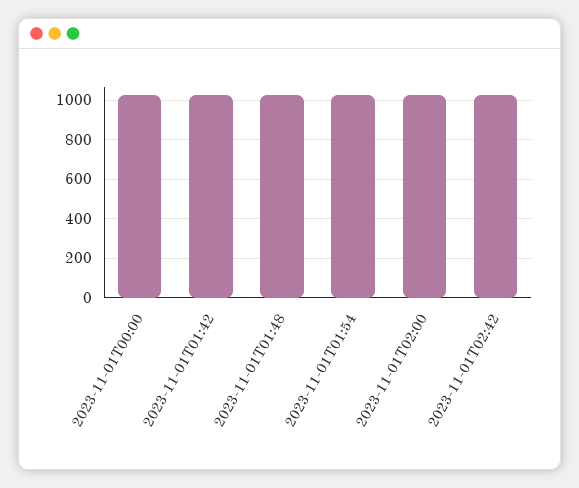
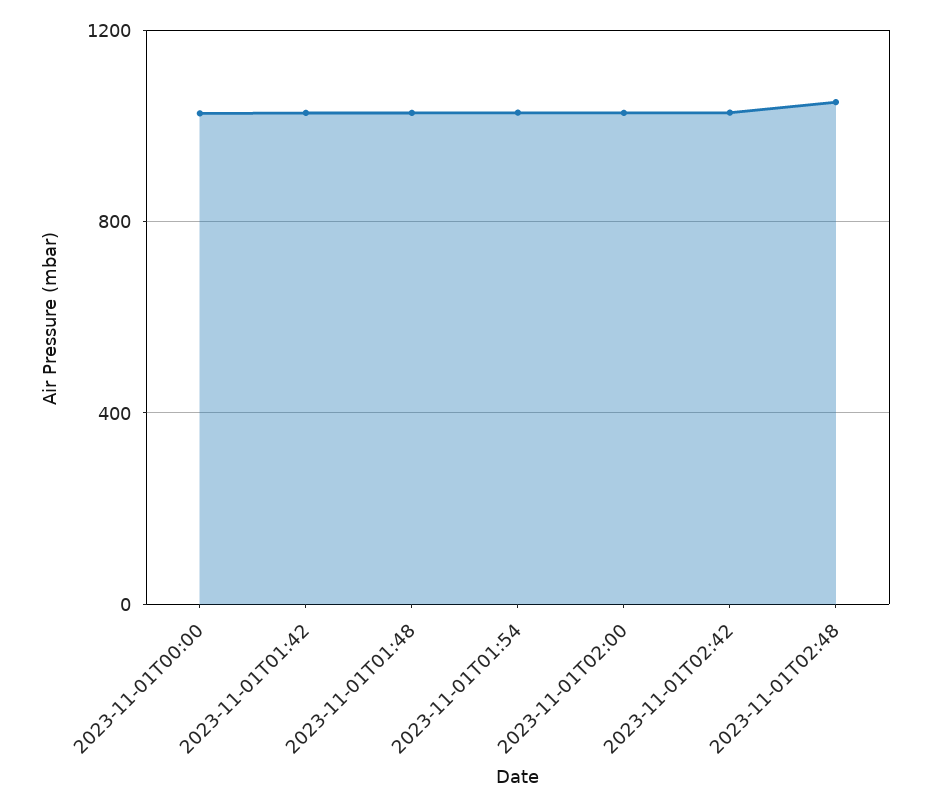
2023-11-01T02:48: none -> 1050

